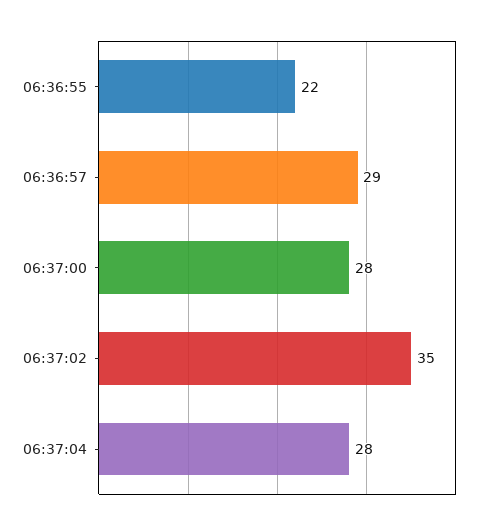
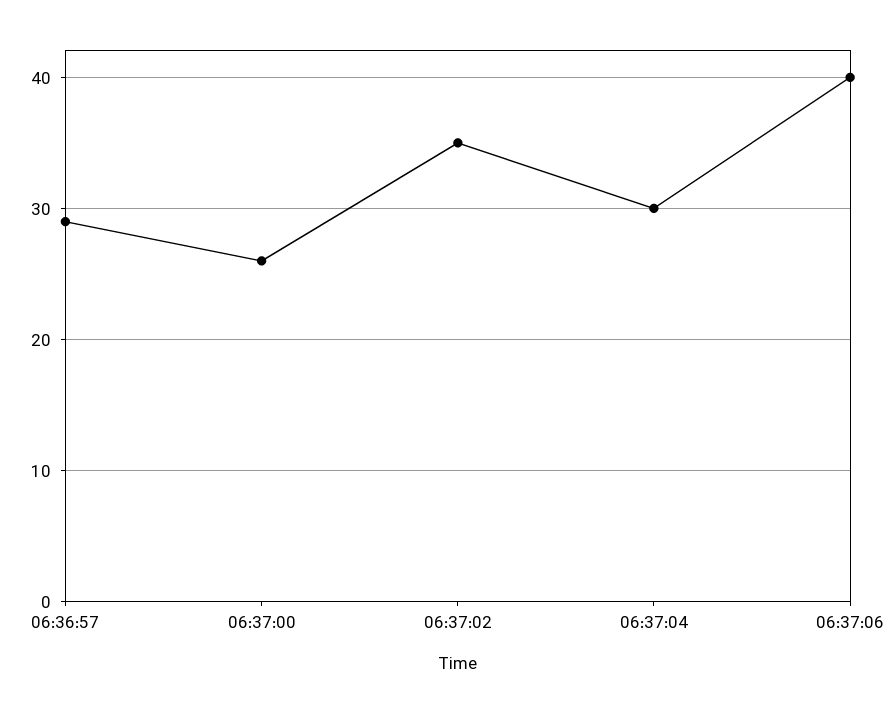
06:36:55: 22 -> none
06:37:00: 28 -> 26
06:37:04: 28 -> 30
06:37:06: none -> 40

